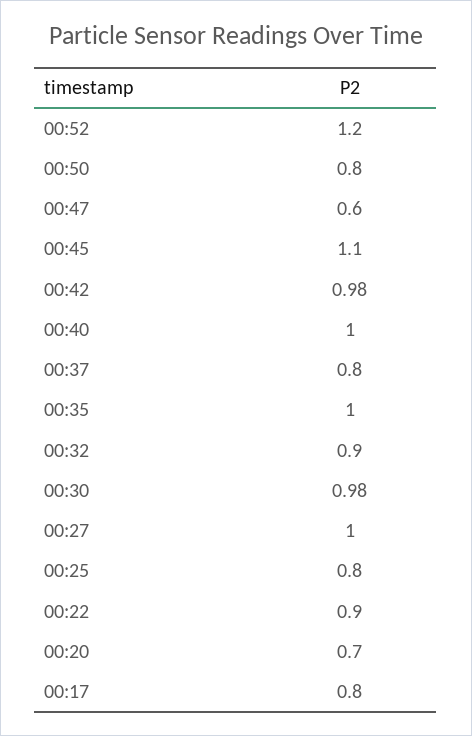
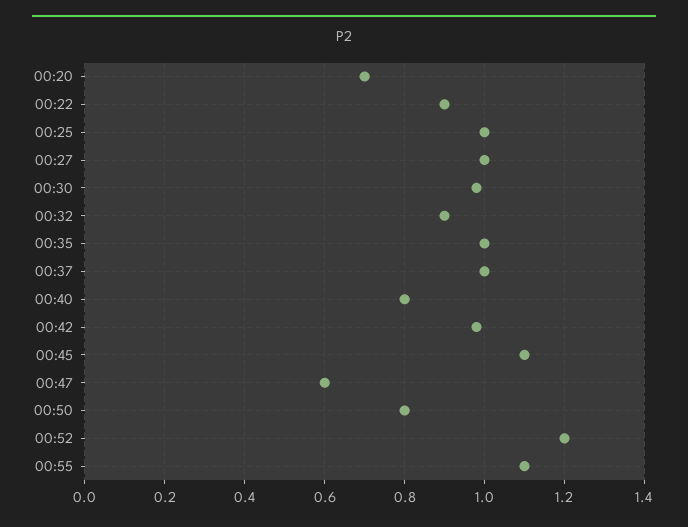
00:40: 1 -> 0.8
00:37: 0.8 -> 1
00:25: 0.8 -> 1
00:17: 0.8 -> none
00:55: none -> 1.1

